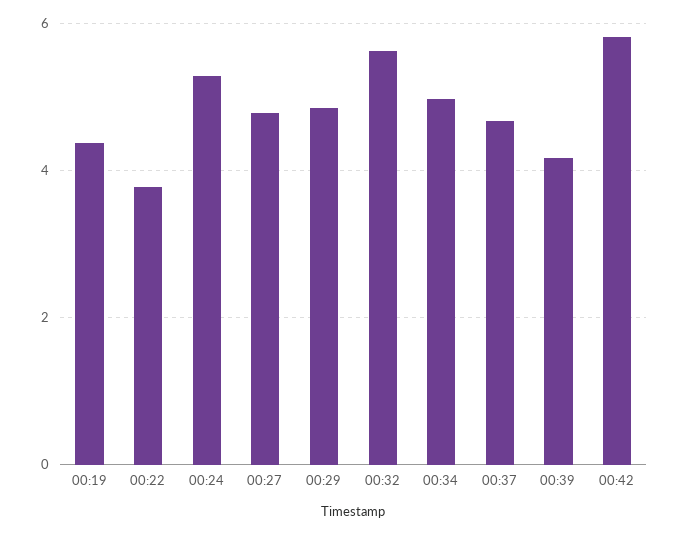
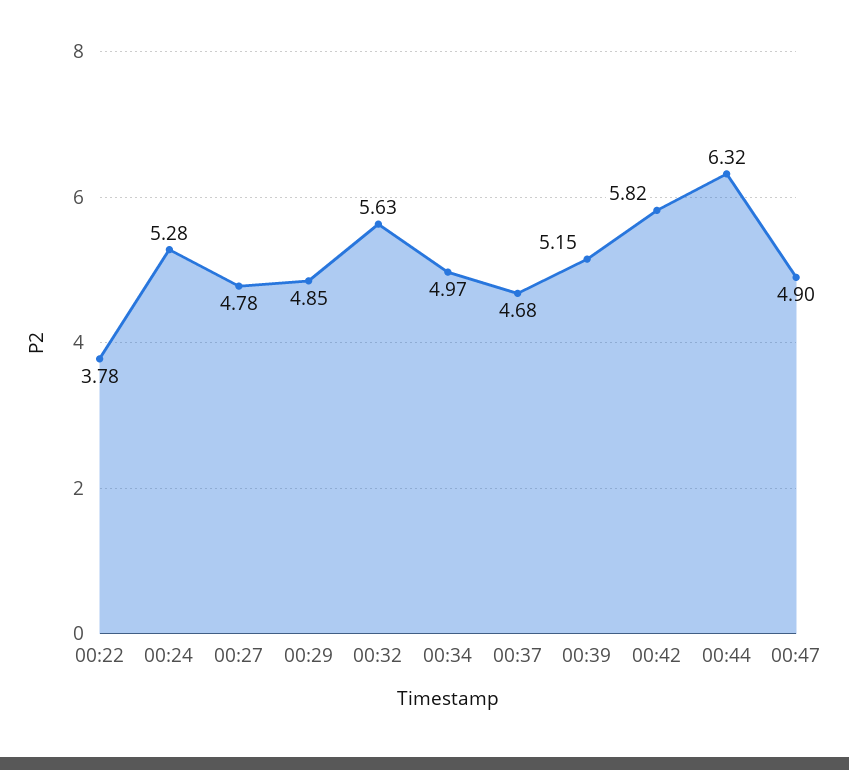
00:19: 4.4 -> none
00:39: 4.2 -> 5.15
00:44: none -> 6.32
00:47: none -> 4.9

